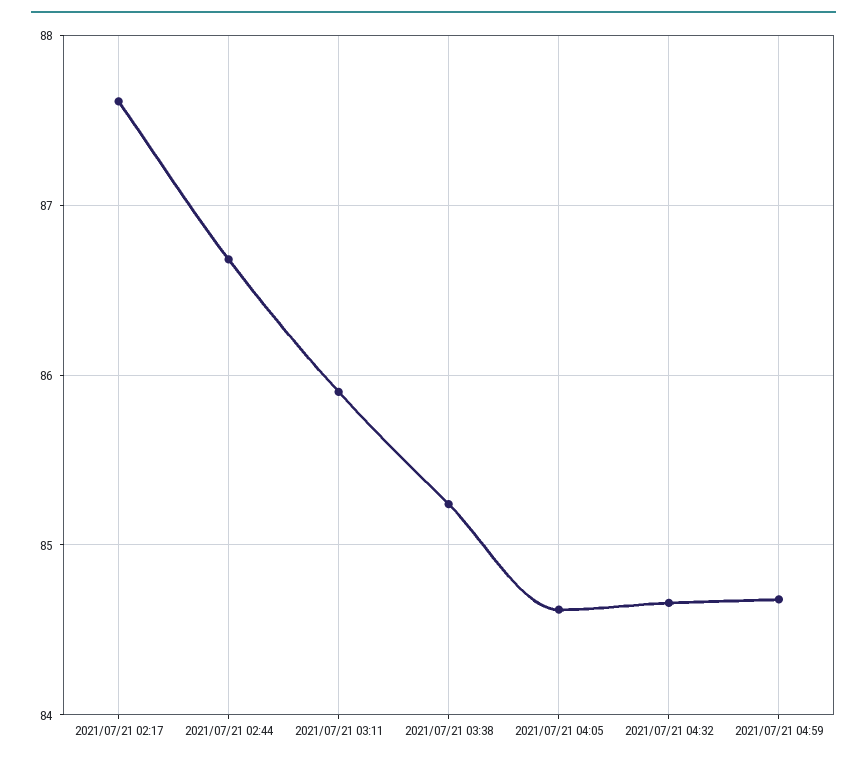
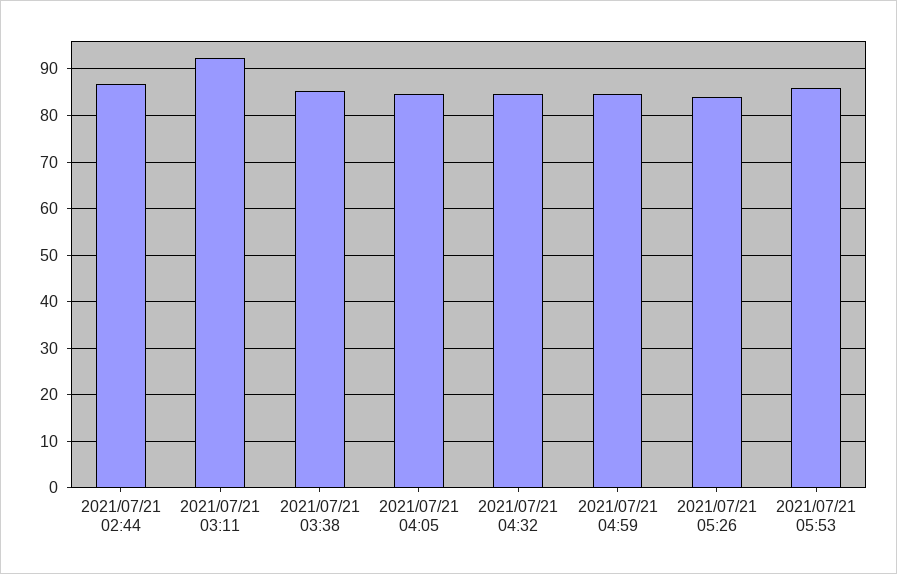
2021/07/21 02:17: 87.6 -> none
2021/07/21 03:11: 85.9 -> 92
2021/07/21 05:26: none -> 84
2021/07/21 05:53: none -> 86

